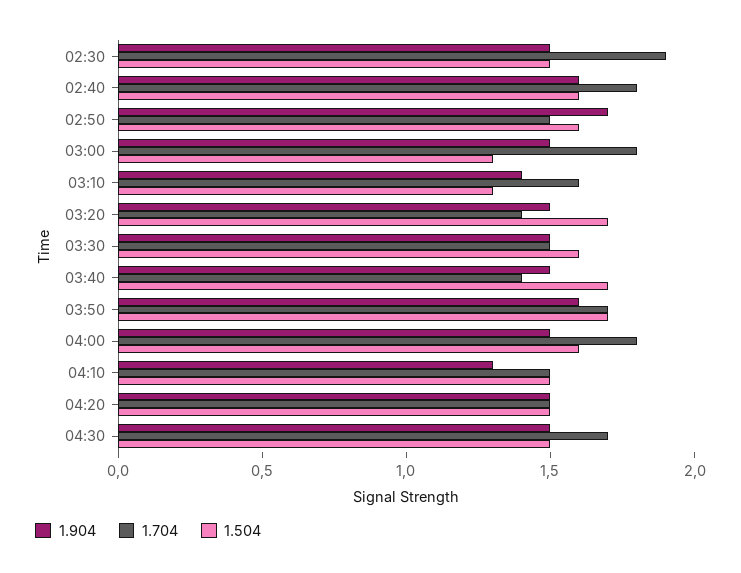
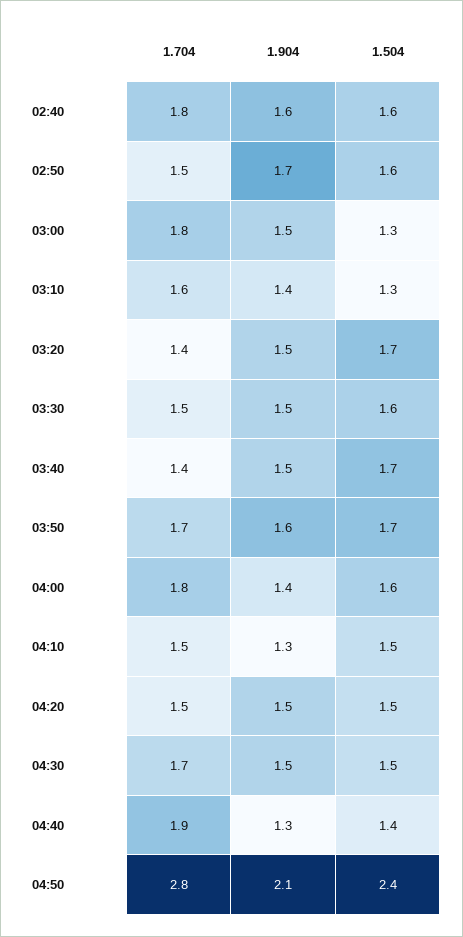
1.904, 02:30: 1.5 -> none
1.704, 02:30: 1.9 -> none
1.504, 02:30: 1.5 -> none
1.904, 04:00: 1.5 -> 1.4
1.704, 04:40: none -> 1.9
1.904, 04:40: none -> 1.3
1.504, 04:40: none -> 1.4
1.704, 04:50: none -> 2.8
1.904, 04:50: none -> 2.1
1.504, 04:50: none -> 2.4

